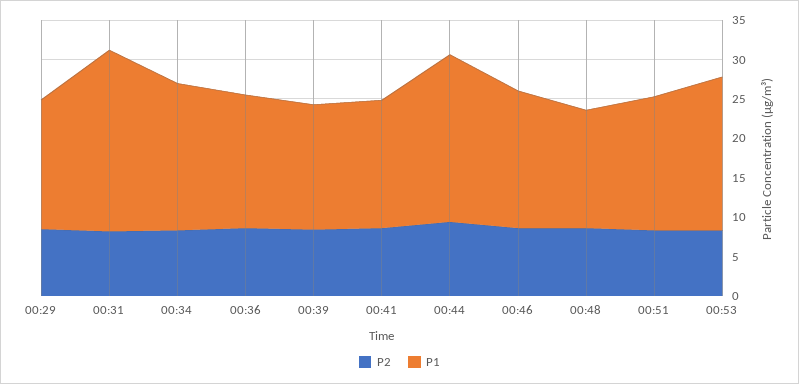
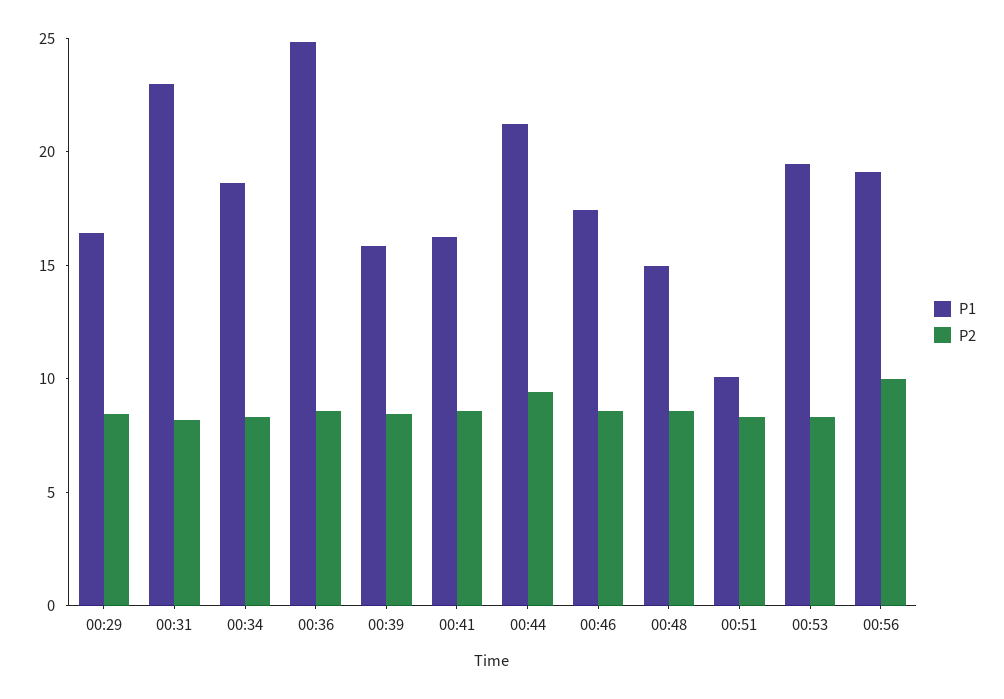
P1, 00:36: 17.5 -> 25
P1, 00:51: 17.5 -> 10
P1, 00:56: none -> 19
P2, 00:56: none -> 10

